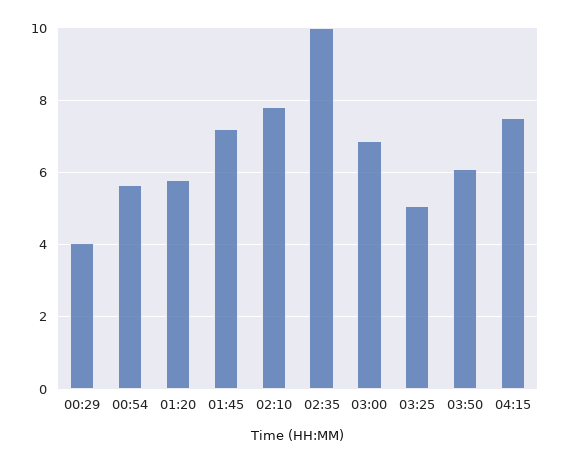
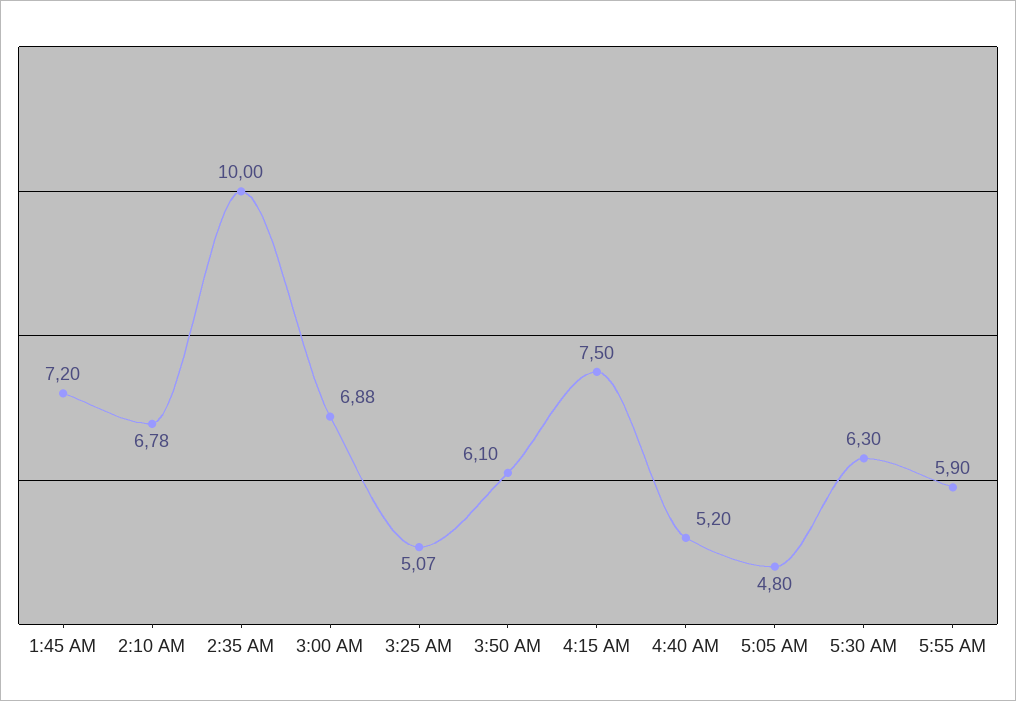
00:29: 4 -> none
00:54: 5.6 -> none
01:20: 5.8 -> none
02:10: 7.8 -> 6.78
4:40 AM: none -> 5.2
5:05 AM: none -> 4.8
5:30 AM: none -> 6.3
5:55 AM: none -> 5.9

